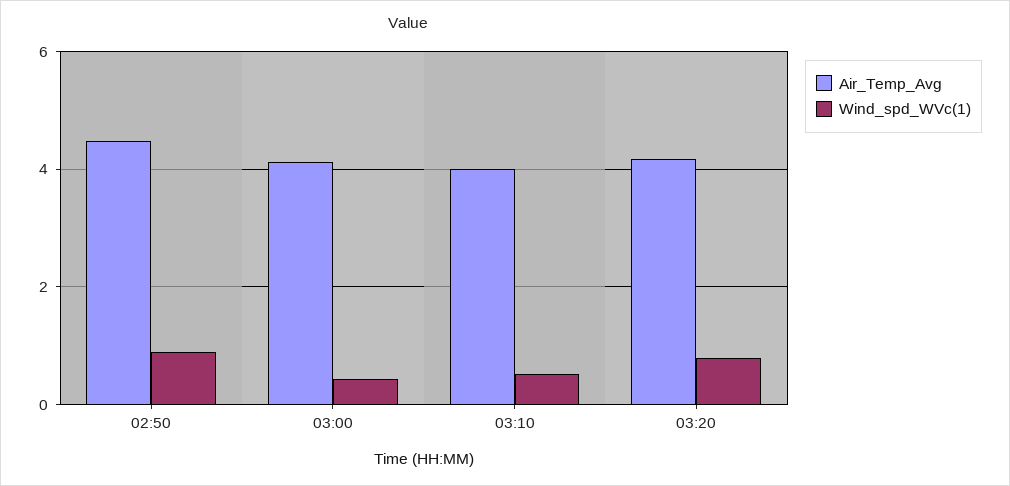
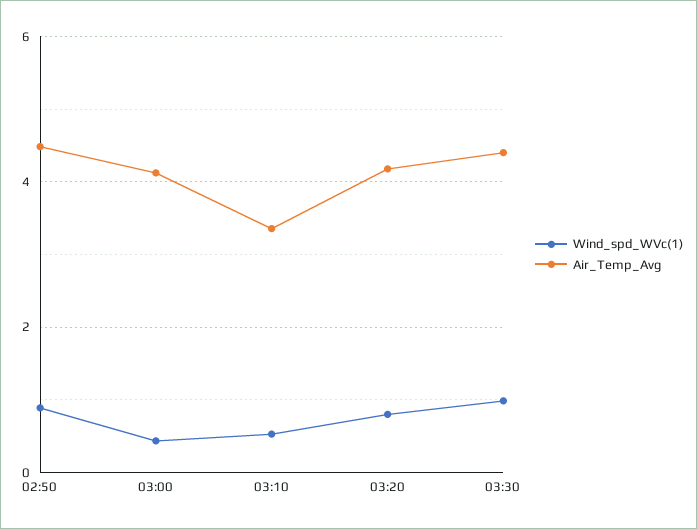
Air_Temp_Avg, 03:10: 4 -> 3.4
Wind_spd_WVc(1), 03:30: none -> 1
Air_Temp_Avg, 03:30: none -> 4.4

